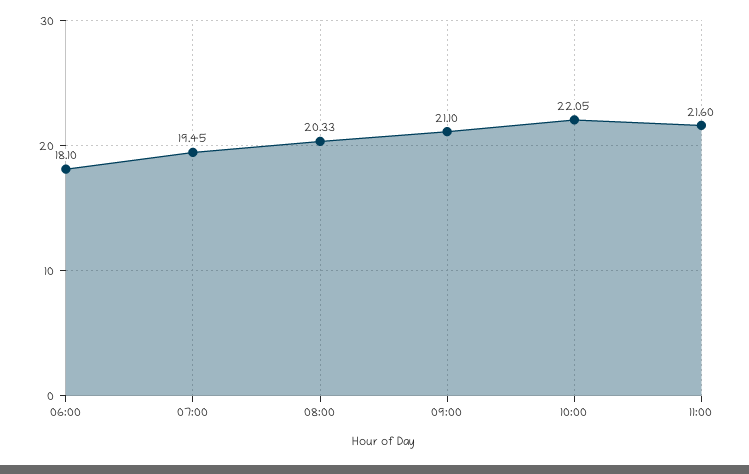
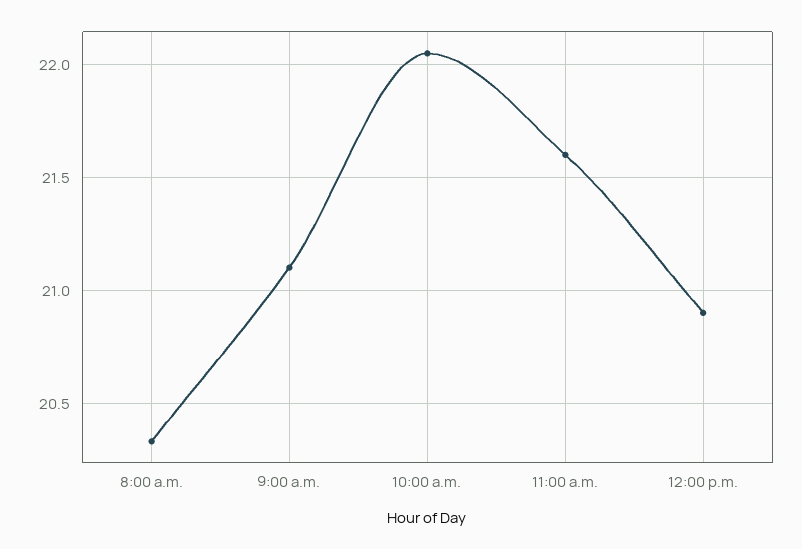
06:00: 18.1 -> none
07:00: 19.45 -> none
12:00 p.m.: none -> 20.9

